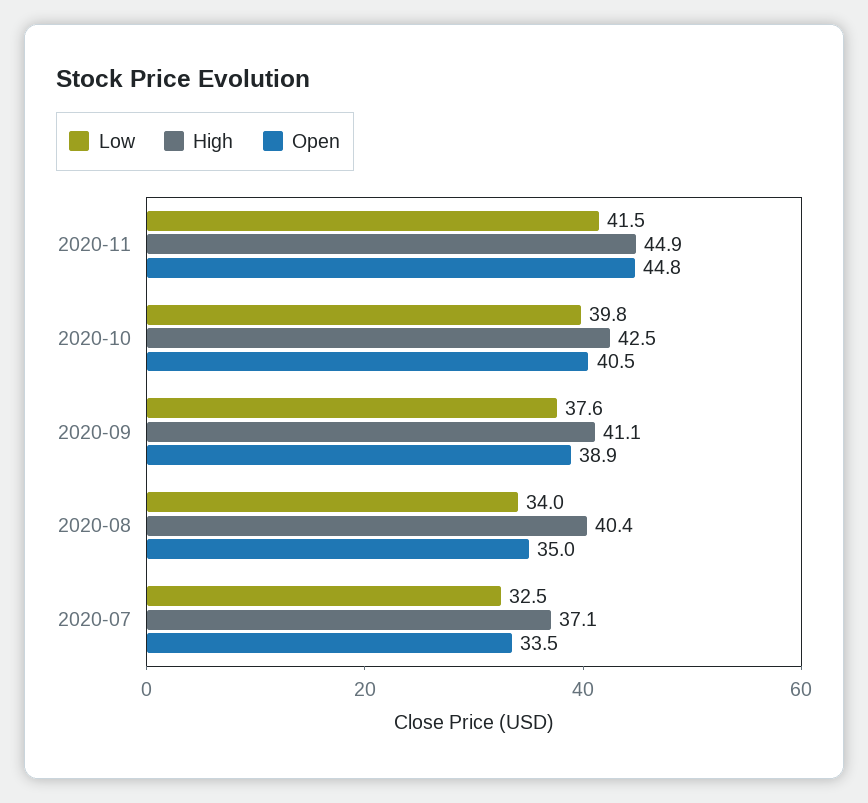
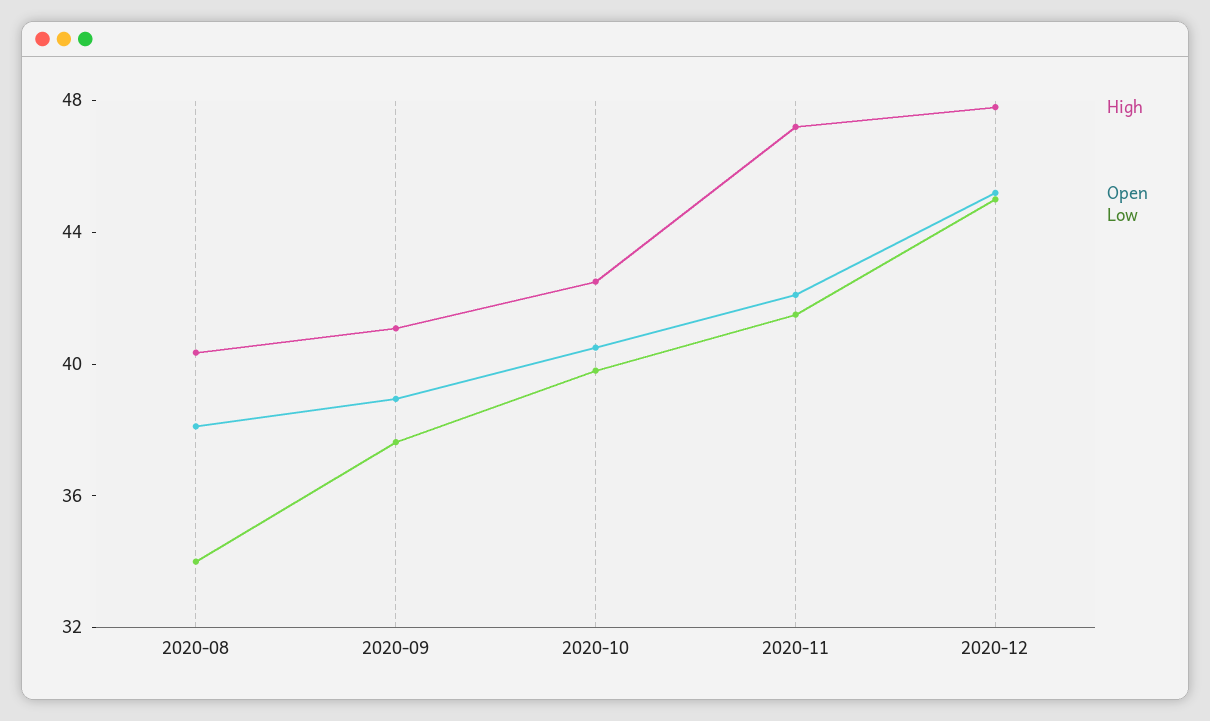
High, 2020-11: 44.9 -> 47
Open, 2020-11: 44.8 -> 42
Open, 2020-08: 35 -> 38
Low, 2020-07: 32.5 -> none
High, 2020-07: 37.1 -> none
Open, 2020-07: 33.5 -> none
High, 2020-12: none -> 48
Open, 2020-12: none -> 45
Low, 2020-12: none -> 45

